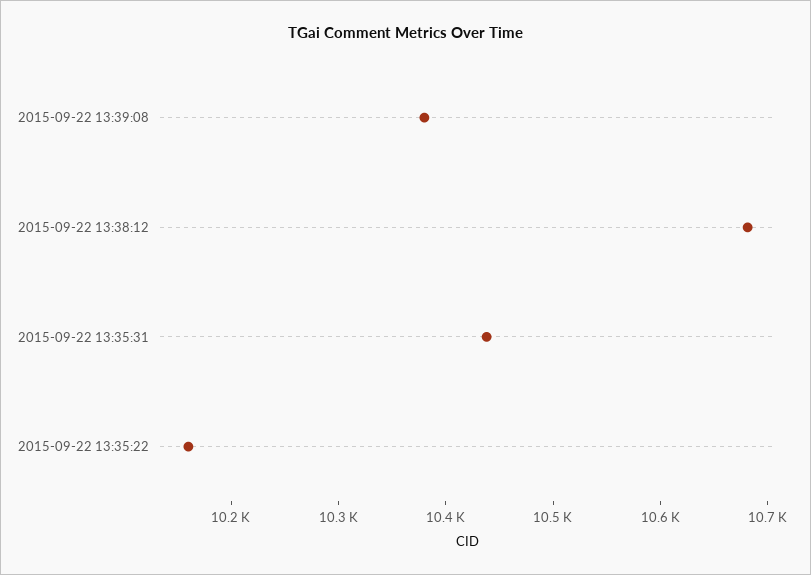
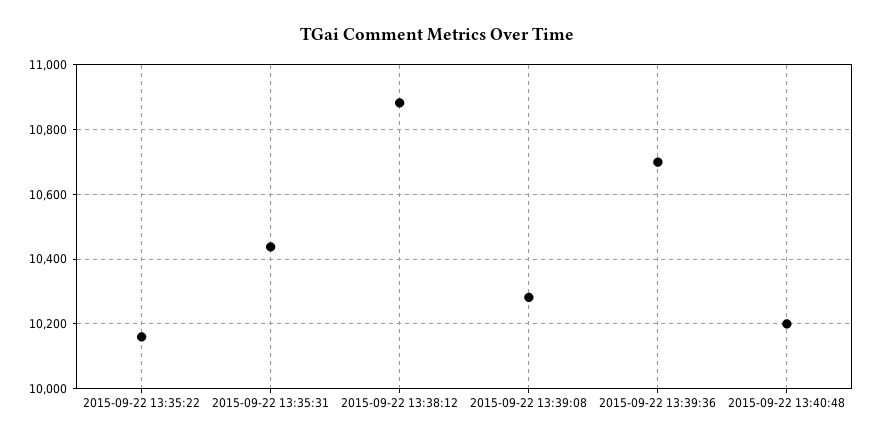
2015-09-22 13:39:08: 10380 -> 10280
2015-09-22 13:38:12: 10680 -> 10880
2015-09-22 13:39:36: none -> 10700
2015-09-22 13:40:48: none -> 10200

